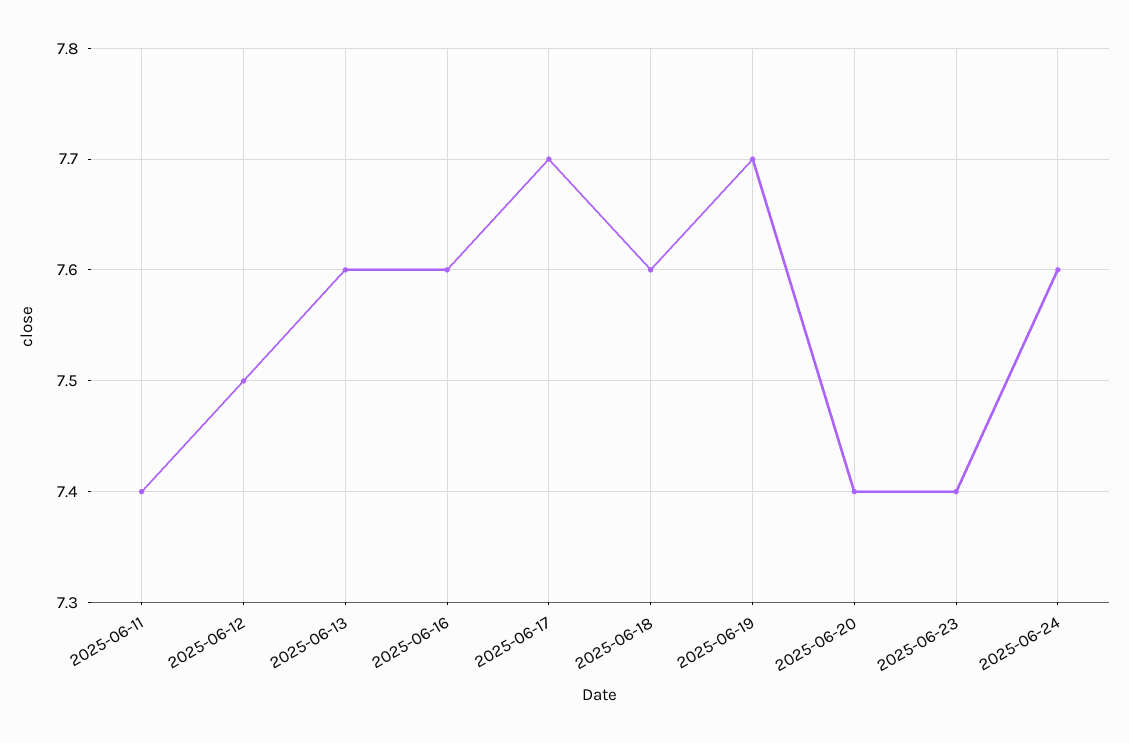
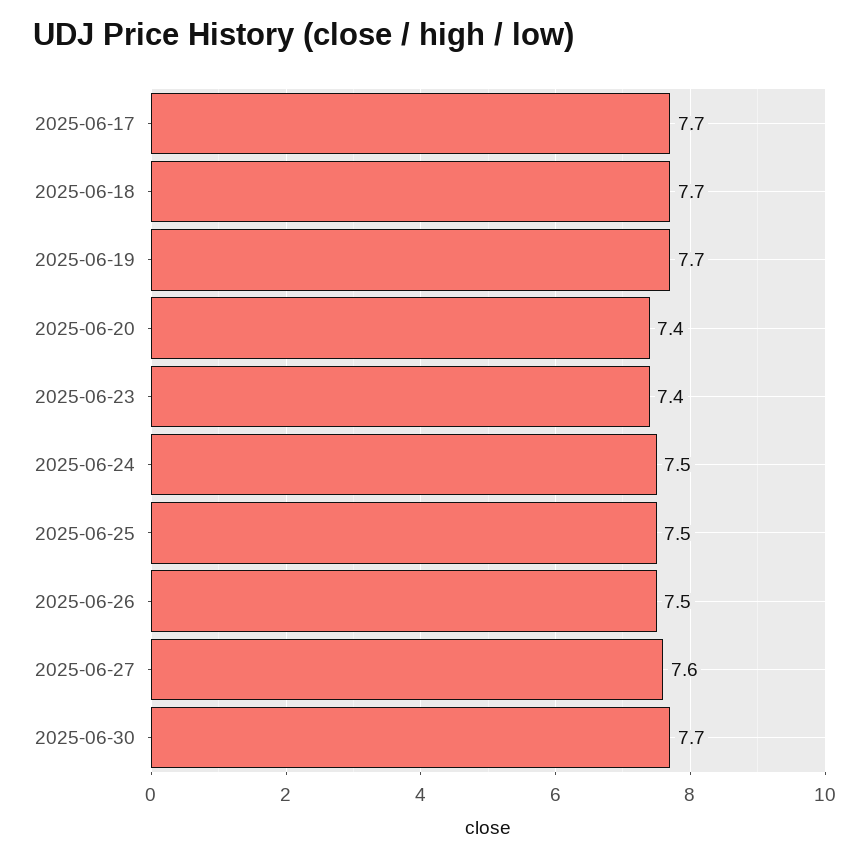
2025-06-11: 7.4 -> none
2025-06-12: 7.5 -> none
2025-06-13: 7.6 -> none
2025-06-16: 7.6 -> none
2025-06-18: 7.6 -> 7.7
2025-06-24: 7.6 -> 7.5
2025-06-25: none -> 7.5
2025-06-26: none -> 7.5
2025-06-27: none -> 7.6
2025-06-30: none -> 7.7

